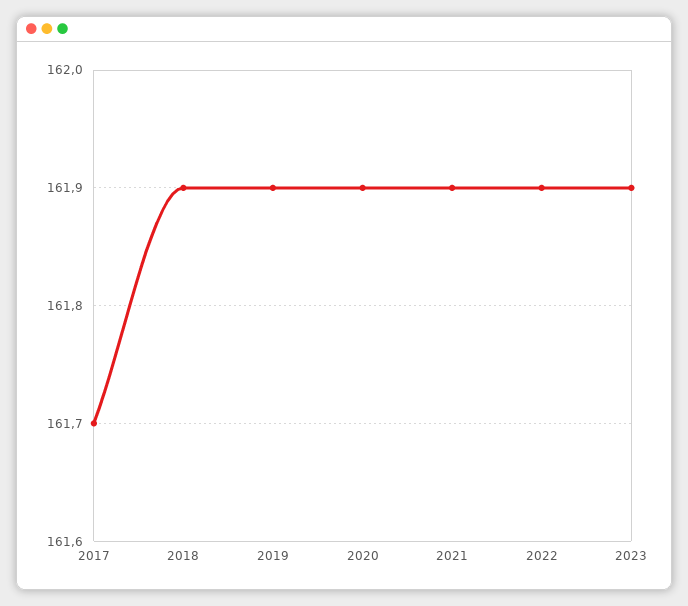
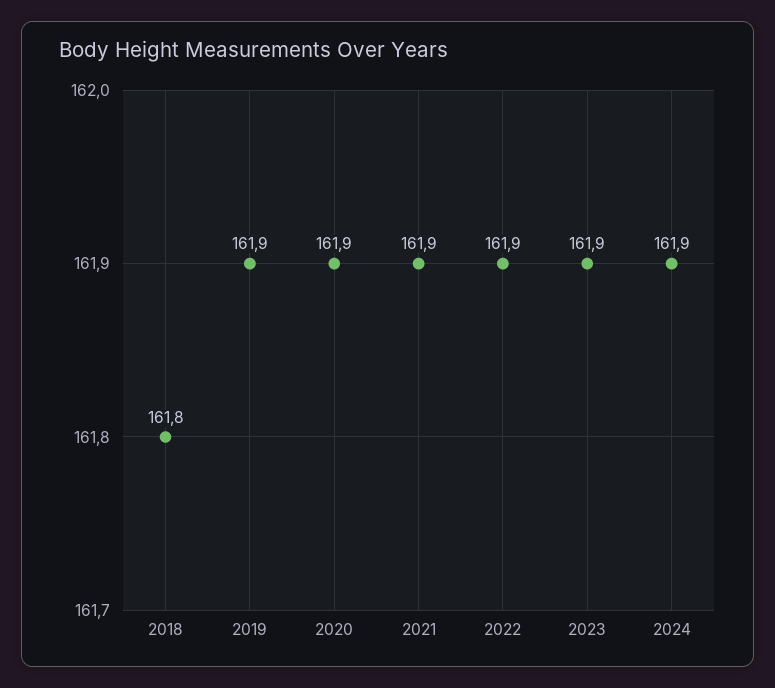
2017: 161.7 -> none
2018: 161.9 -> 161.8
2024: none -> 161.9

